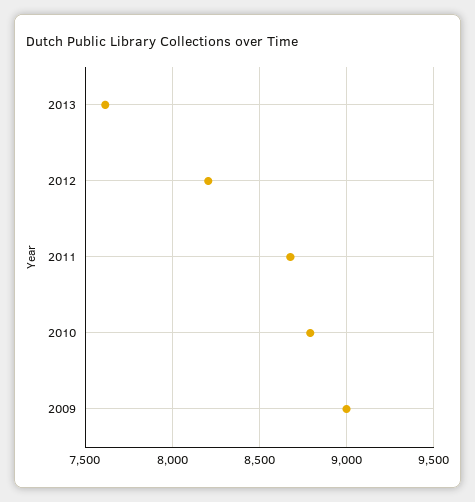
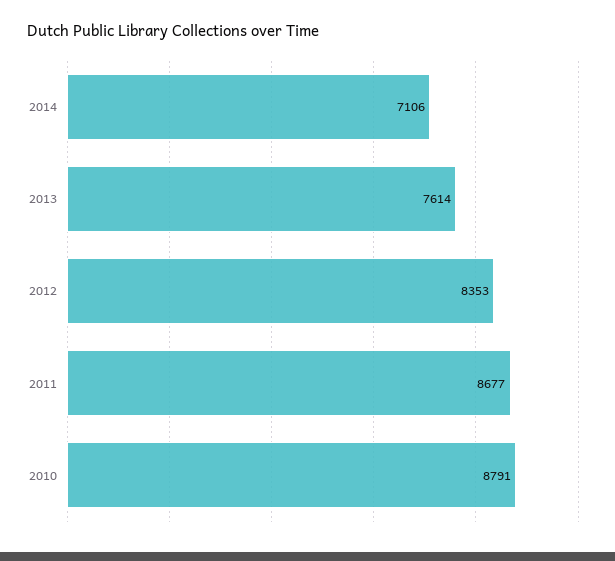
2012: 8200 -> 8353
2009: 9000 -> none
2014: none -> 7106

